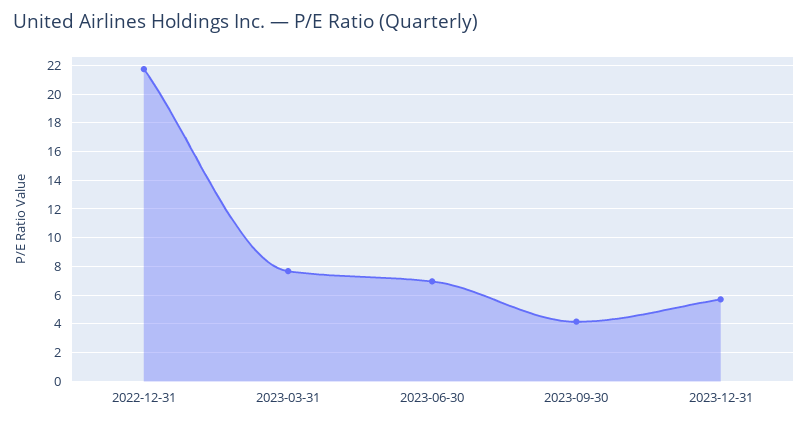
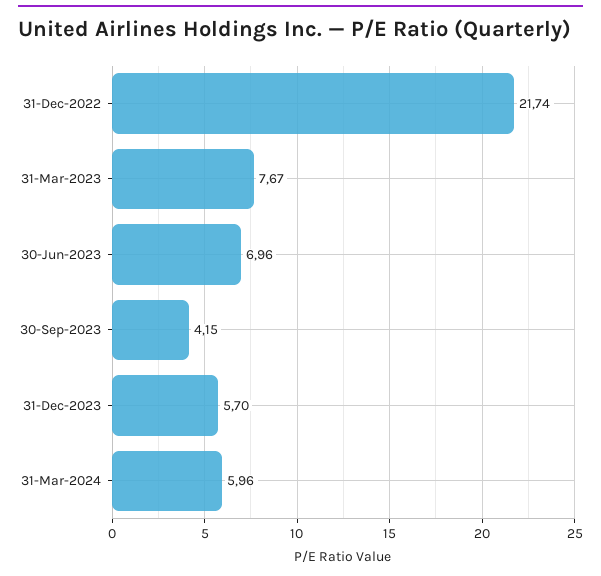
31-Mar-2024: none -> 5.96

